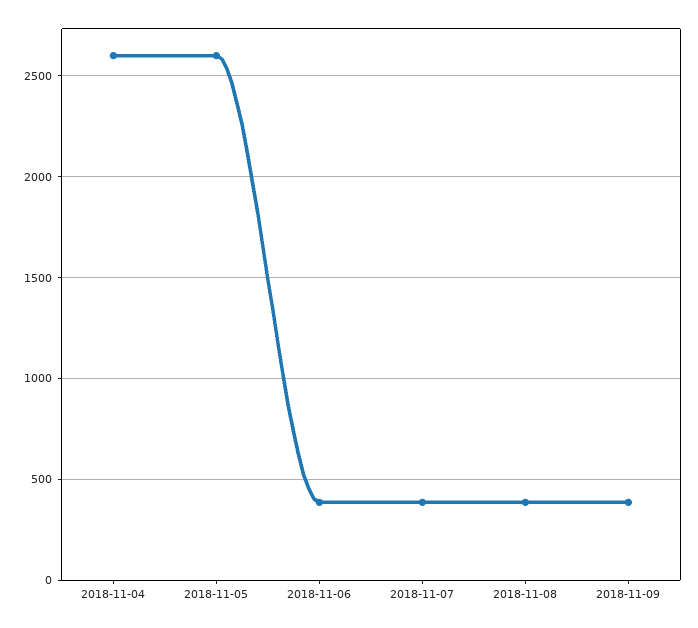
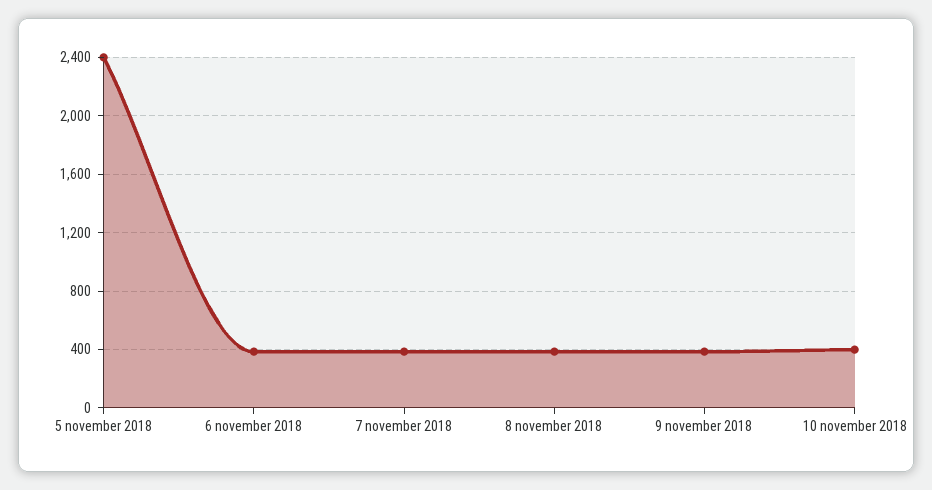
2018-11-04: 2600 -> none
2018-11-05: 2600 -> 2400
10 november 2018: none -> 400

